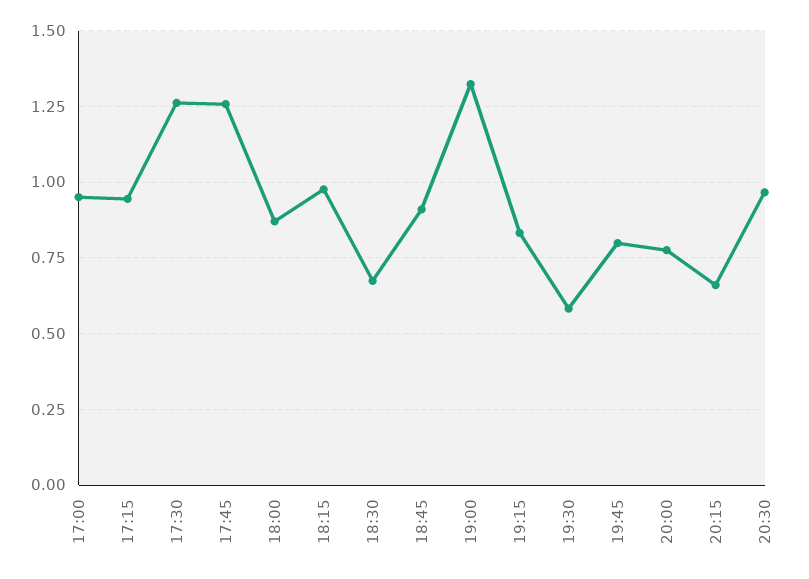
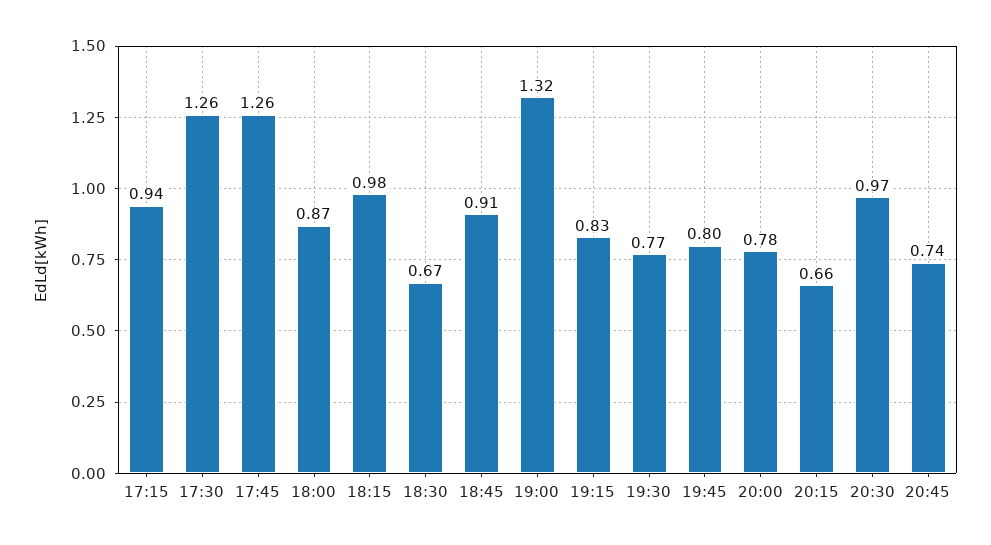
17:00: 0.95 -> none
19:30: 0.575 -> 0.77
20:45: none -> 0.74

